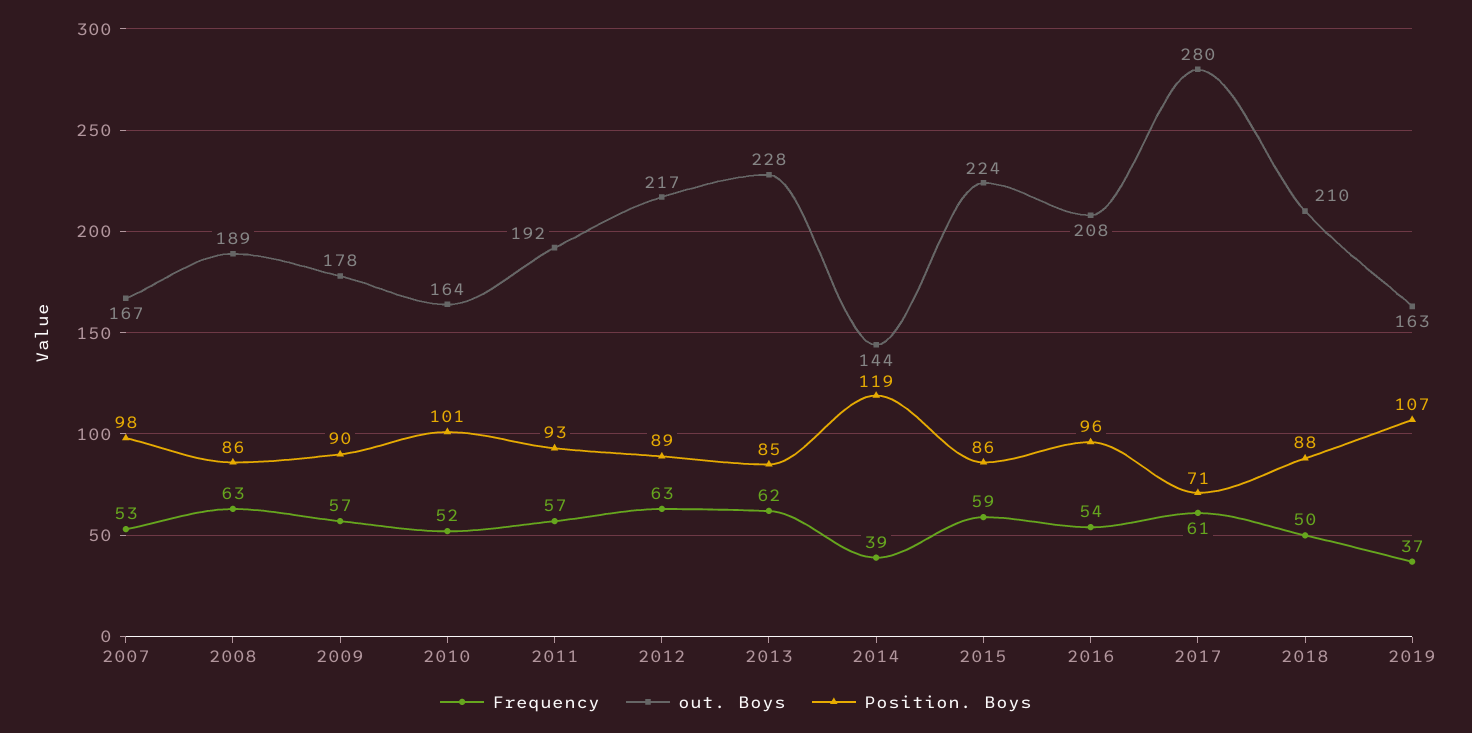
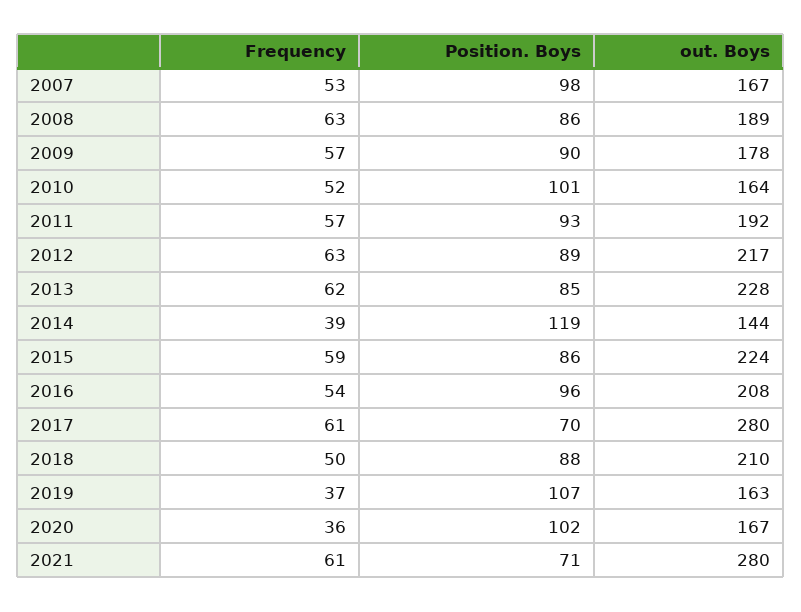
Position. Boys, 2017: 71 -> 70
Frequency, 2020: none -> 36
Position. Boys, 2020: none -> 102
out. Boys, 2020: none -> 167
Frequency, 2021: none -> 61
Position. Boys, 2021: none -> 71
out. Boys, 2021: none -> 280

